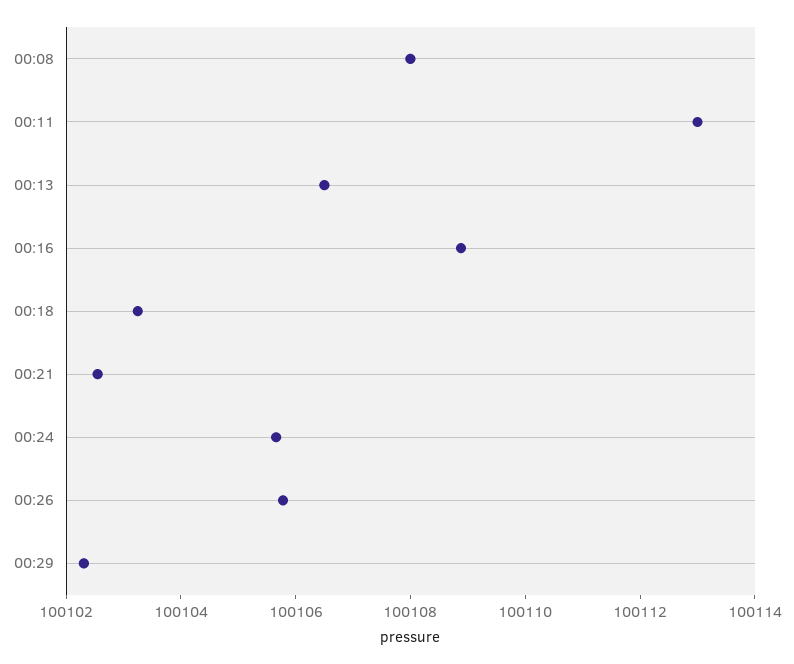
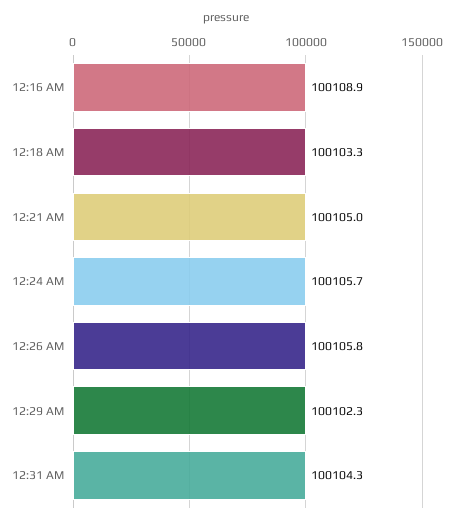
00:08: 100108 -> none
00:11: 100113 -> none
00:13: 100106.5 -> none
00:21: 100102.5 -> 100105
12:31 AM: none -> 100104.3

